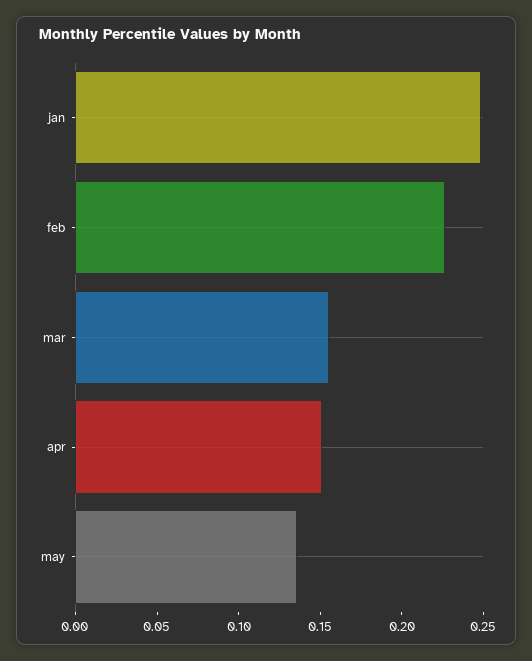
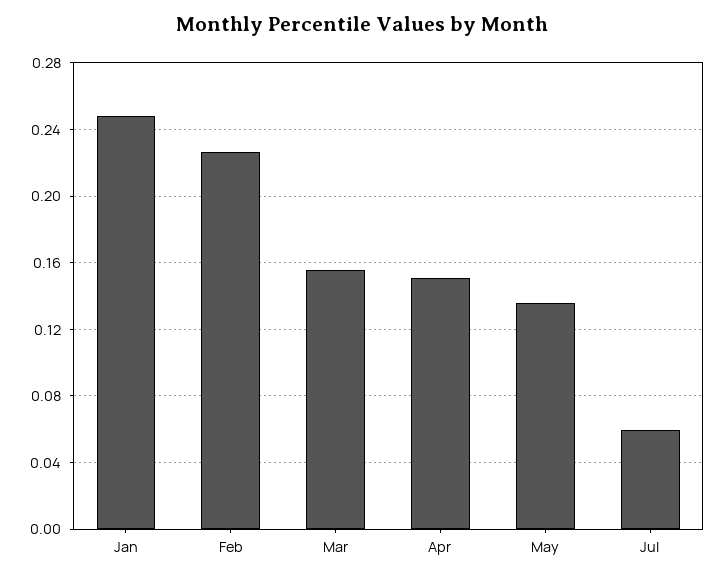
Jul: none -> 0.06

